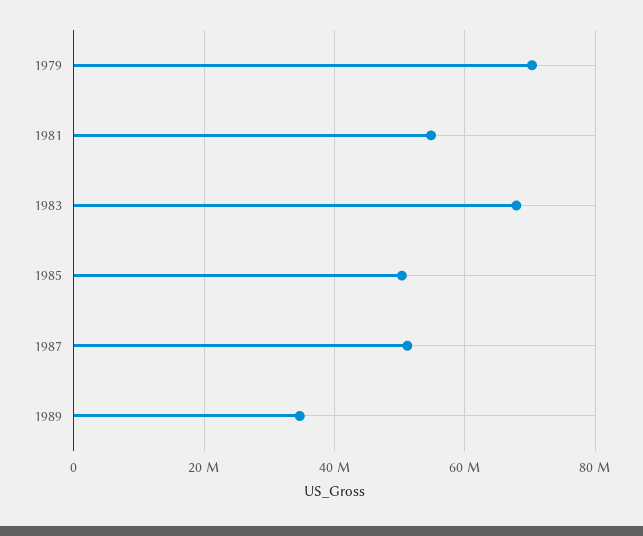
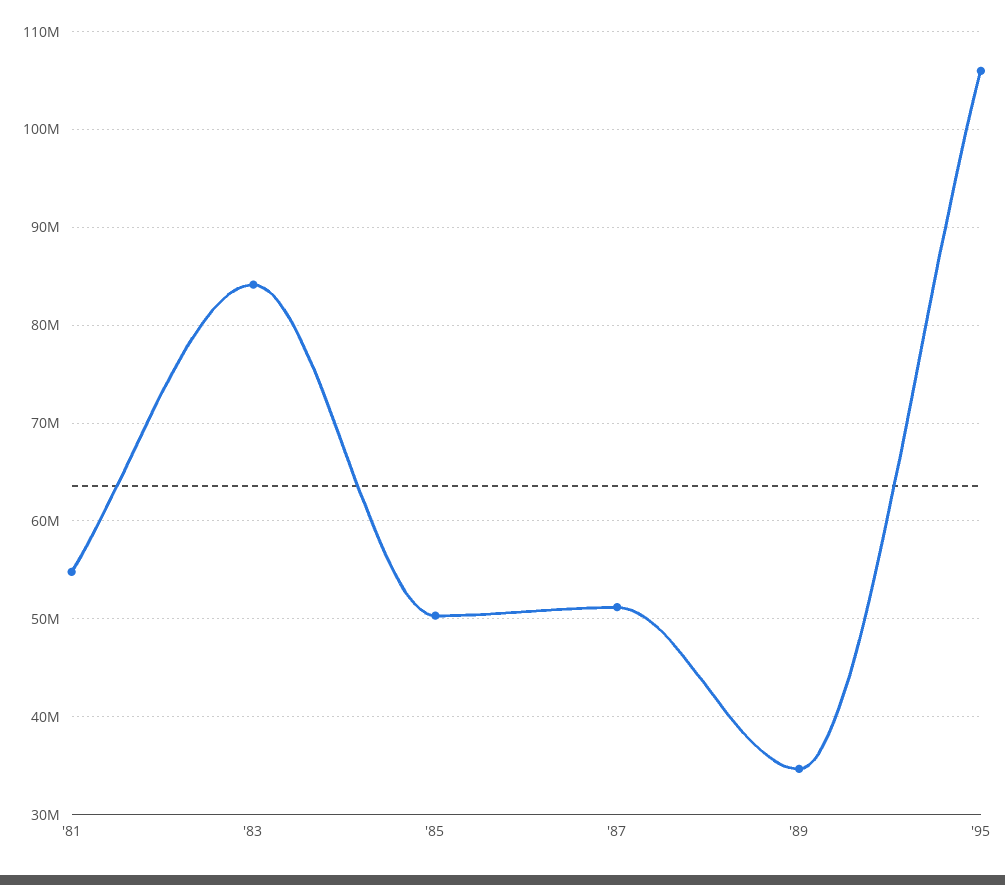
1979: 70000000 -> none
1983: 68000000 -> 84000000
'95: none -> 106000000

